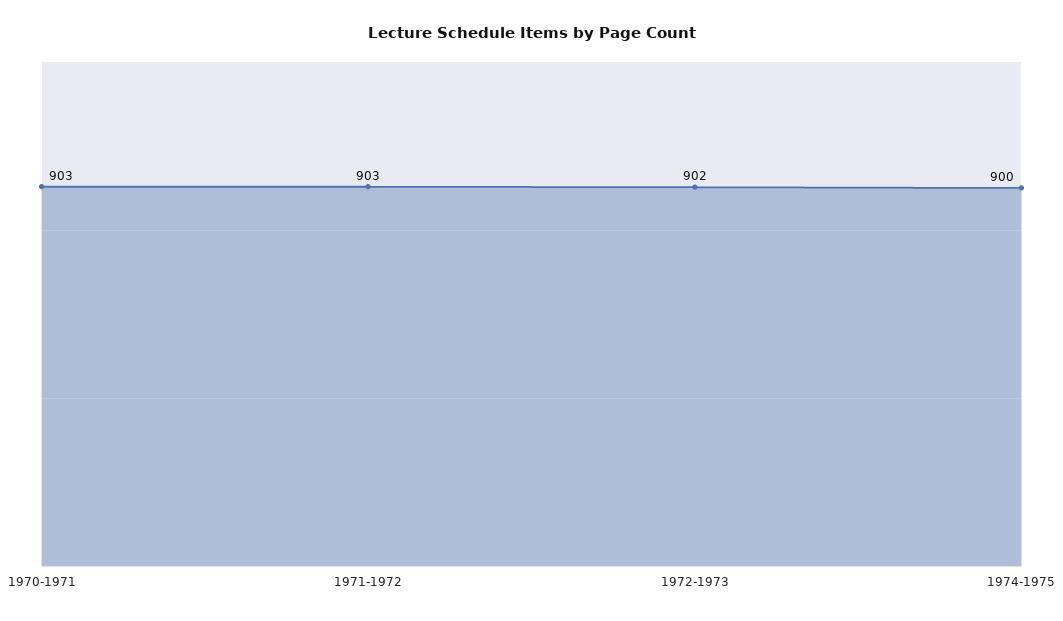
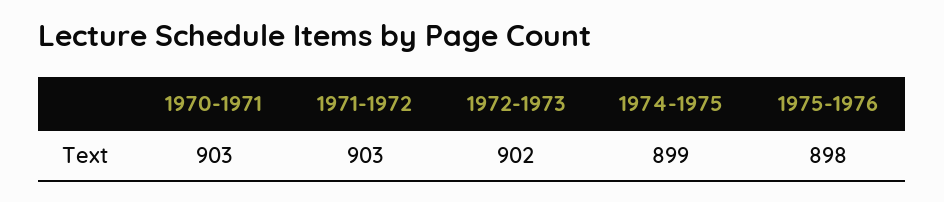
1974-1975: 900 -> 899
1975-1976: none -> 898

